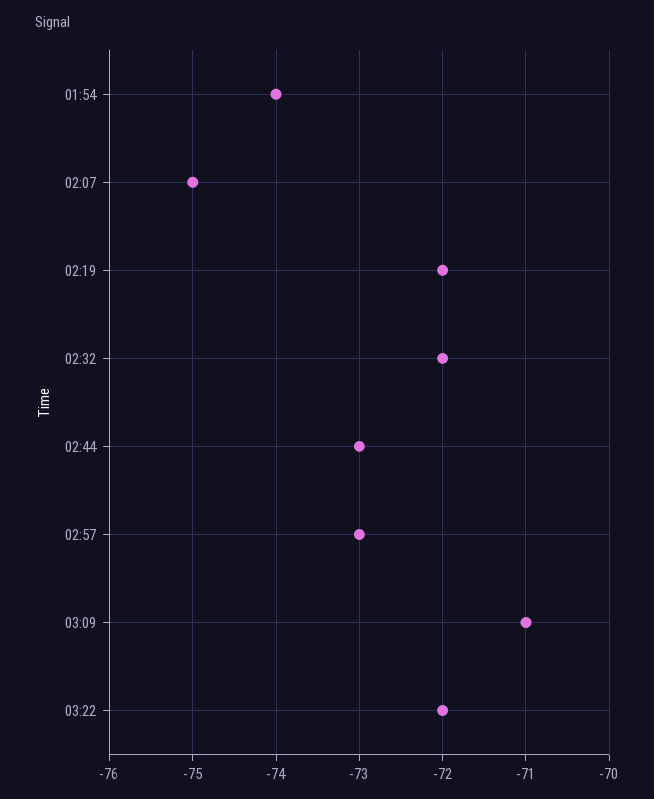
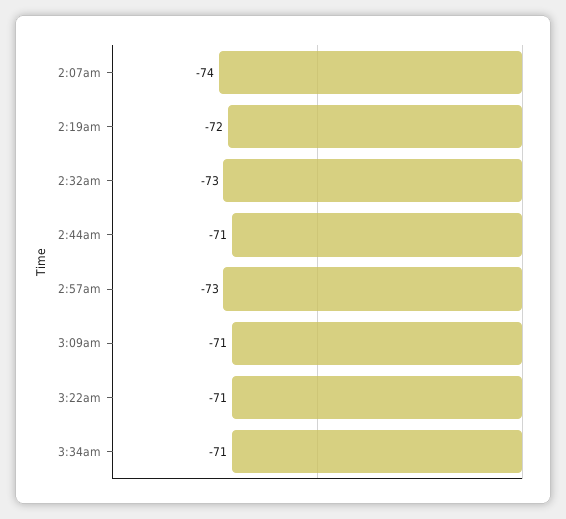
01:54: -74 -> none
02:07: -75 -> -74
02:32: -72 -> -73
02:44: -73 -> -71
03:22: -72 -> -71
3:34am: none -> -71

